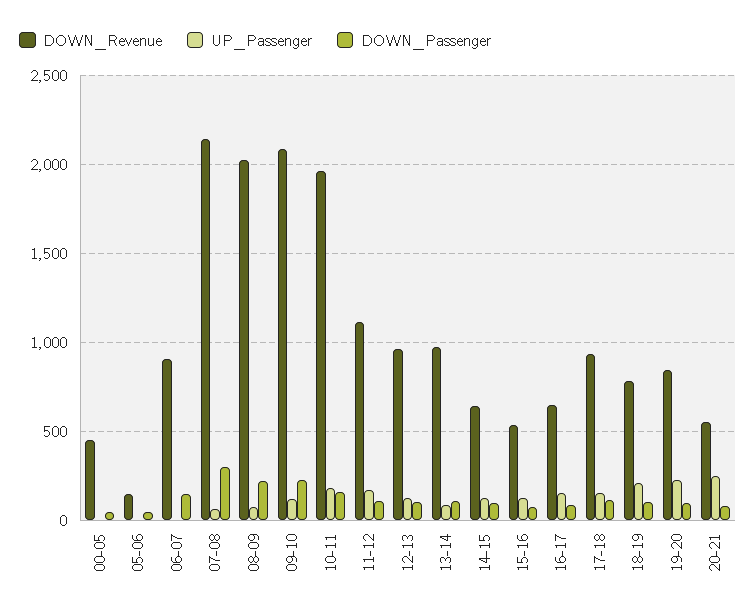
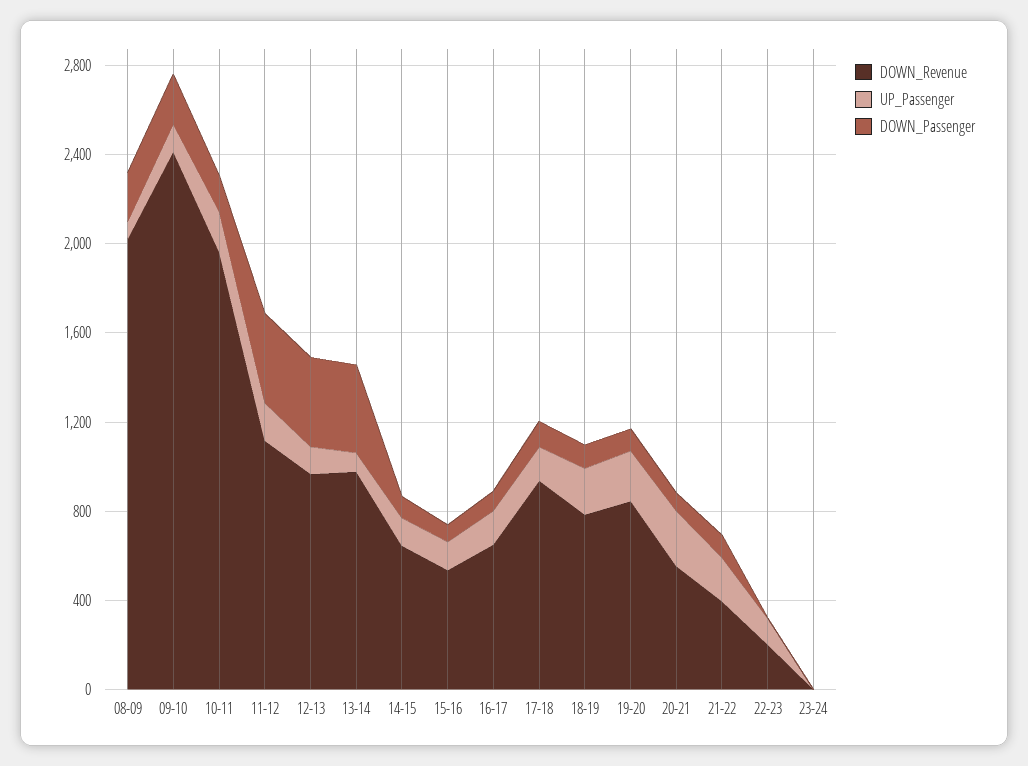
DOWN_Revenue, 00-05: 450 -> none
UP_Passenger, 00-05: 0 -> none
DOWN_Passenger, 00-05: 50 -> none
DOWN_Revenue, 05-06: 150 -> none
UP_Passenger, 05-06: 0 -> none
DOWN_Passenger, 05-06: 50 -> none
DOWN_Revenue, 06-07: 900 -> none
UP_Passenger, 06-07: 0 -> none
DOWN_Passenger, 06-07: 150 -> none
DOWN_Revenue, 07-08: 2150 -> none
UP_Passenger, 07-08: 50 -> none
DOWN_Passenger, 07-08: 300 -> none
DOWN_Revenue, 09-10: 2100 -> 2400
DOWN_Passenger, 11-12: 100 -> 400
DOWN_Passenger, 12-13: 100 -> 400
DOWN_Passenger, 13-14: 100 -> 400
DOWN_Revenue, 21-22: none -> 400
UP_Passenger, 21-22: none -> 200
DOWN_Passenger, 21-22: none -> 100
DOWN_Revenue, 22-23: none -> 200
UP_Passenger, 22-23: none -> 100
DOWN_Passenger, 22-23: none -> 0
DOWN_Revenue, 23-24: none -> 0
UP_Passenger, 23-24: none -> 0
DOWN_Passenger, 23-24: none -> 0

